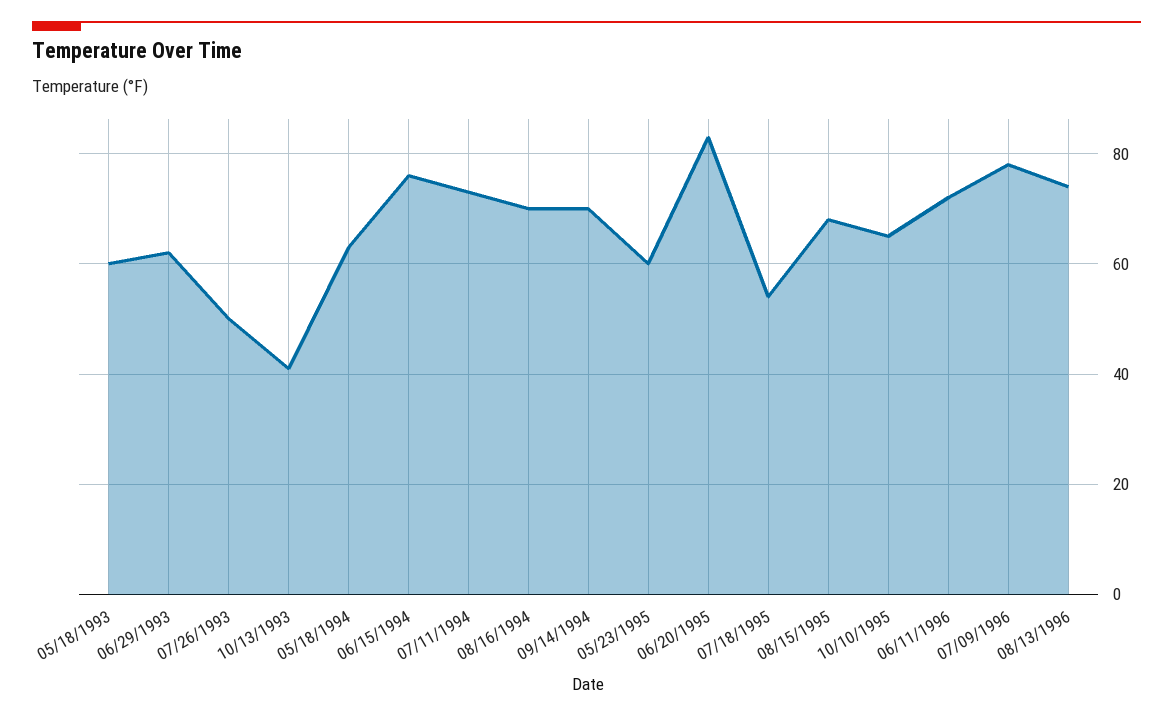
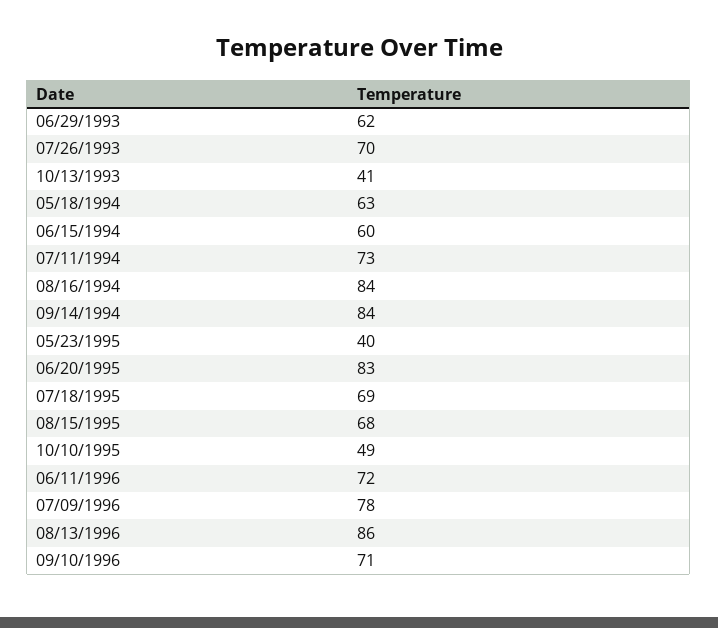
05/18/1993: 60 -> none
07/26/1993: 50 -> 70
06/15/1994: 75 -> 60
08/16/1994: 70 -> 84
09/14/1994: 70 -> 84
05/23/1995: 60 -> 40
07/18/1995: 55 -> 69
10/10/1995: 65 -> 49
08/13/1996: 75 -> 86
09/10/1996: none -> 71

